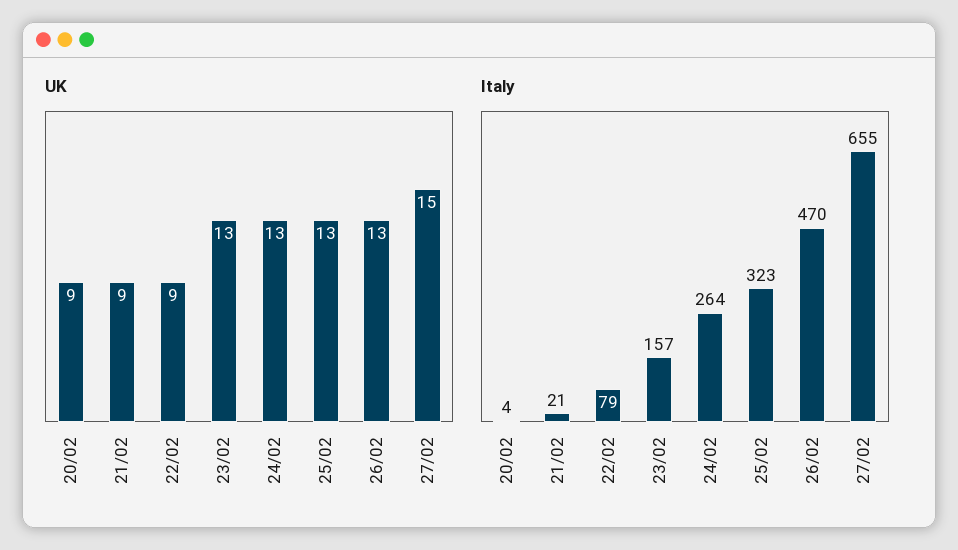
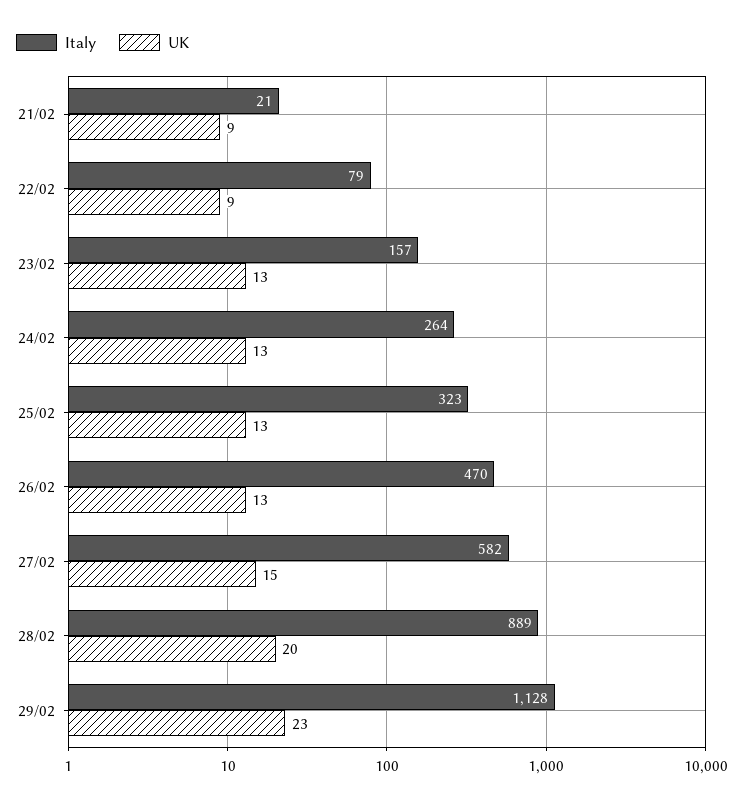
UK, 20/02: 9 -> none
Italy, 20/02: 4 -> none
Italy, 27/02: 655 -> 582
Italy, 28/02: none -> 889
UK, 28/02: none -> 20
Italy, 29/02: none -> 1128
UK, 29/02: none -> 23

